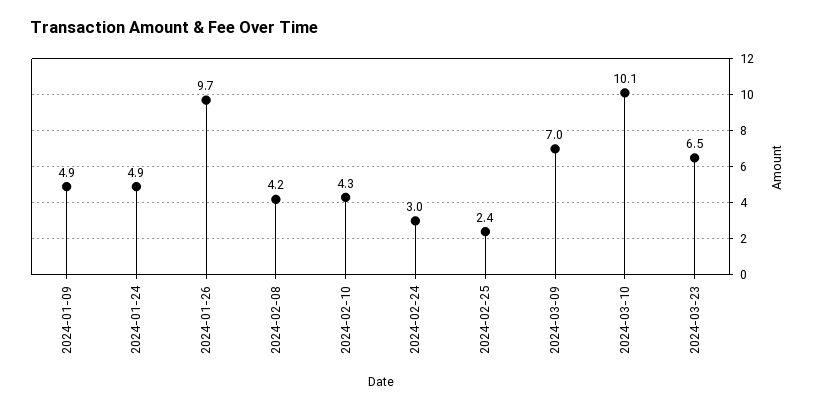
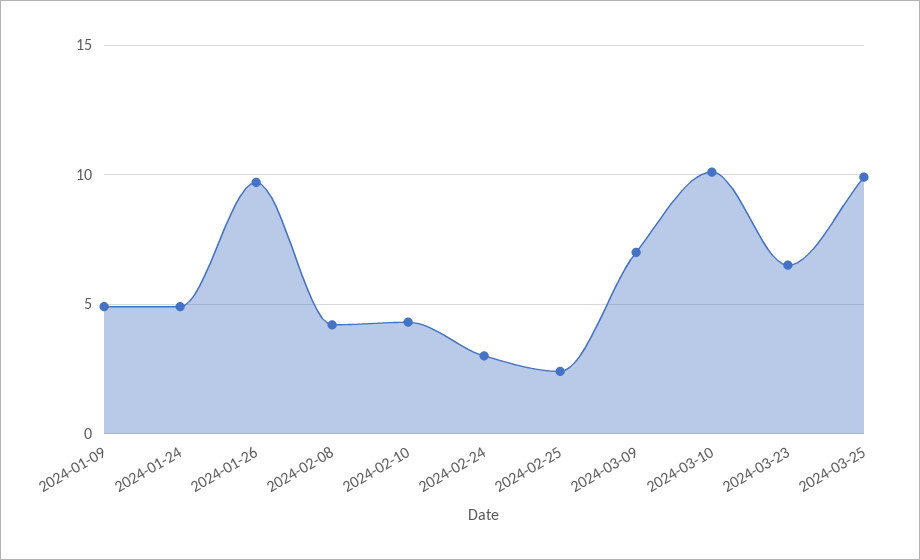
2024-03-25: none -> 10

